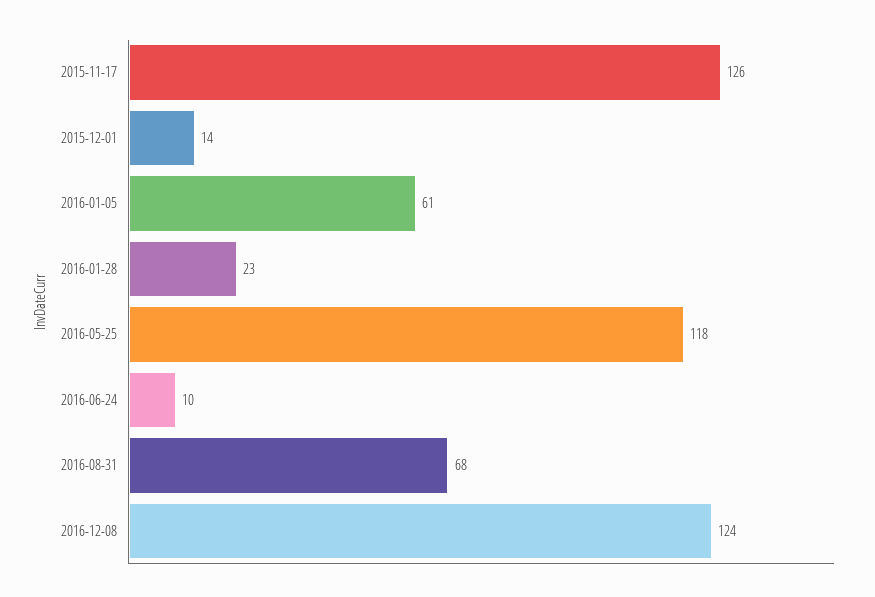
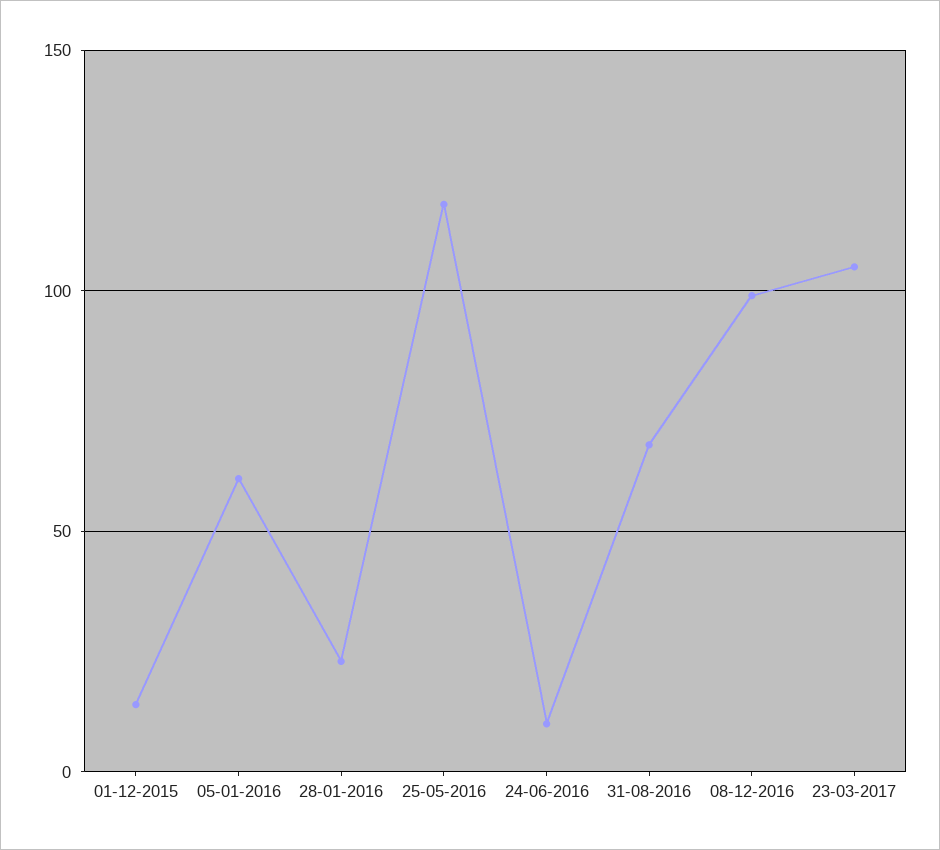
2015-11-17: 126 -> none
2016-12-08: 124 -> 100
23-03-2017: none -> 105

